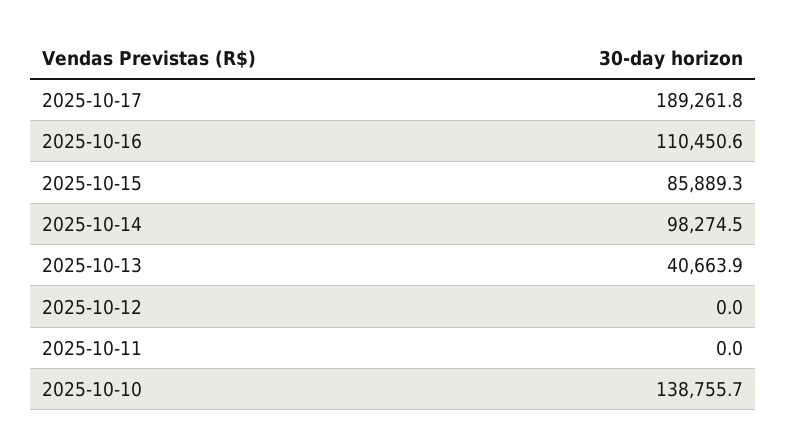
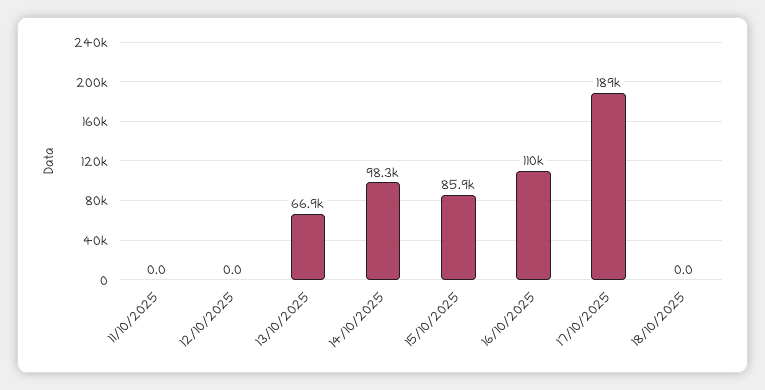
2025-10-13: 40663.9 -> 66900
2025-10-10: 138755.7 -> none
18/10/2025: none -> 0

